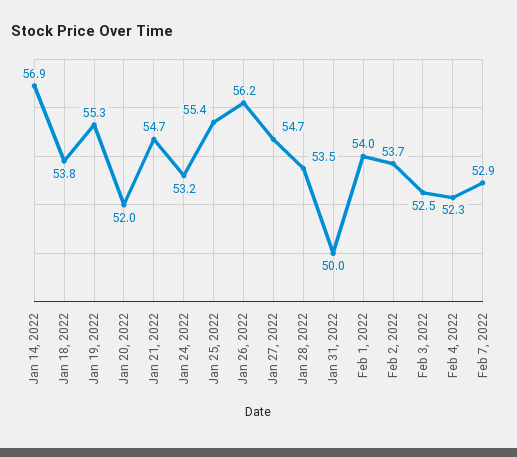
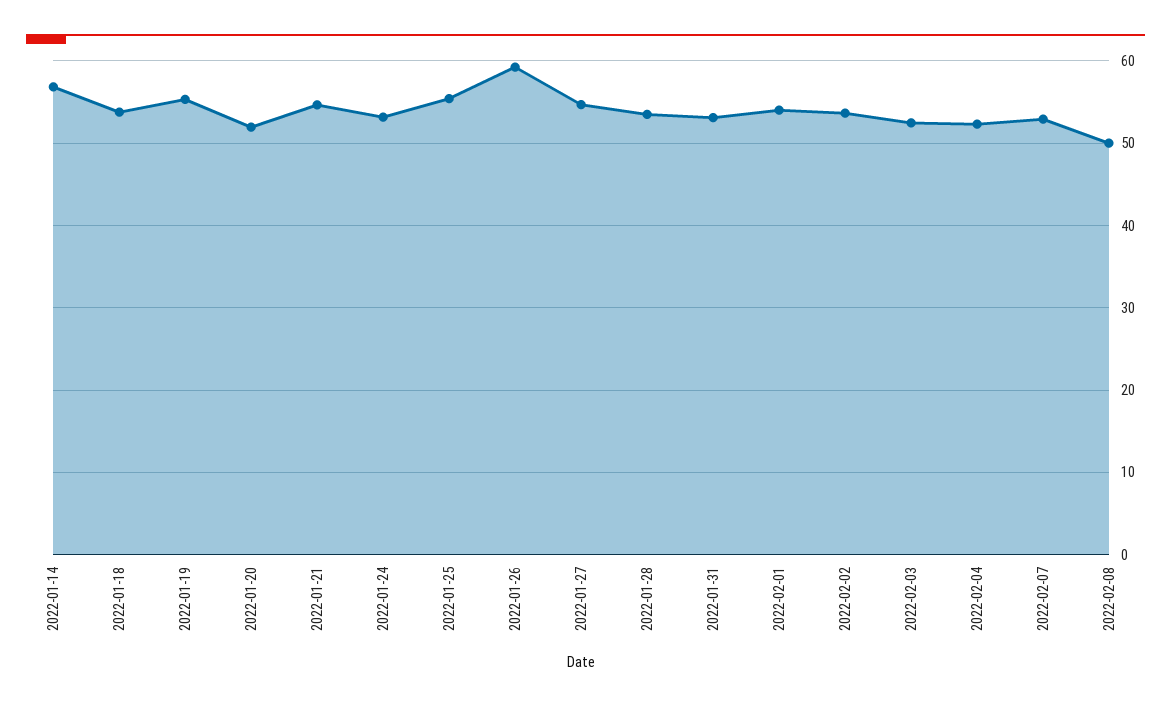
Jan 26, 2022: 56.2 -> 59
Jan 31, 2022: 50 -> 53
2022-02-08: none -> 50

